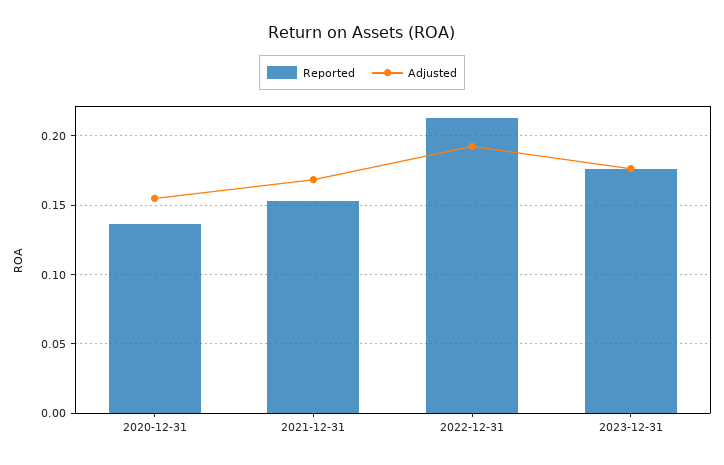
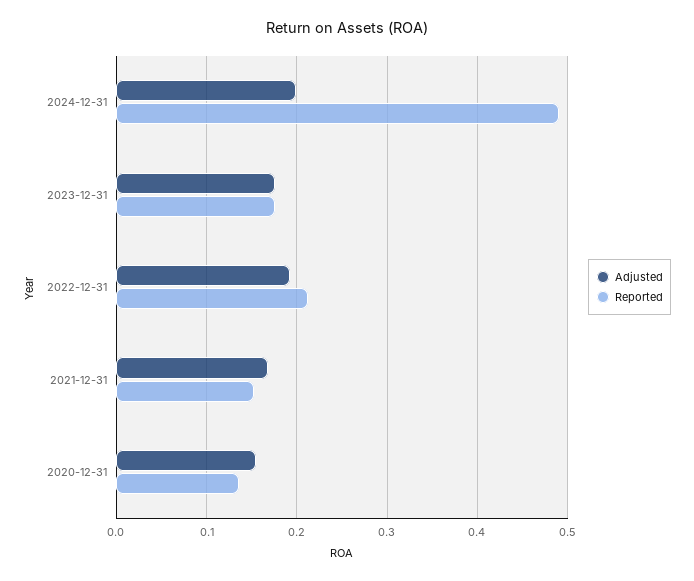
Adjusted, 2024-12-31: none -> 0.2
Reported, 2024-12-31: none -> 0.49

